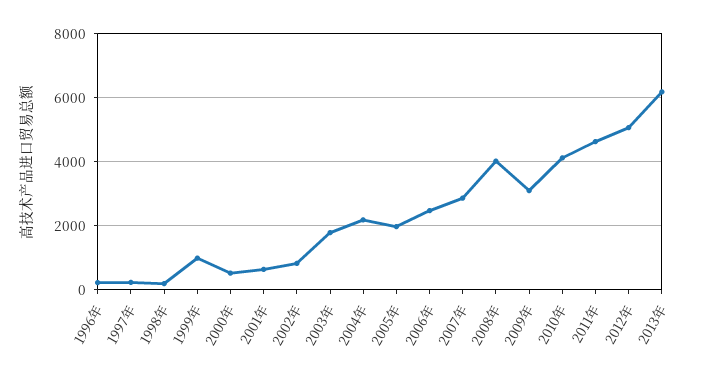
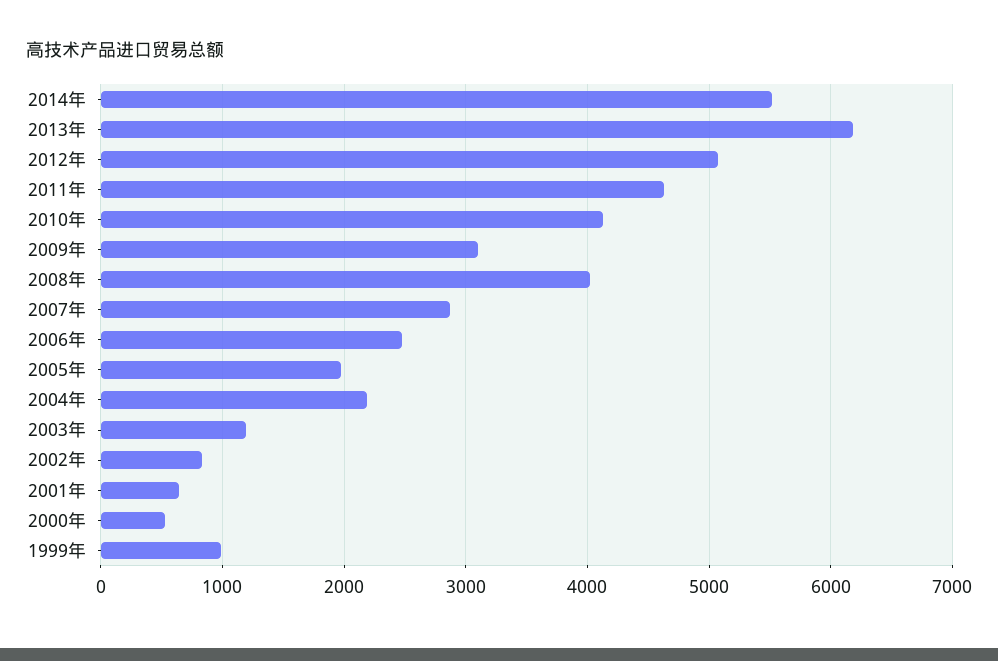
1996年: 200 -> none
1997年: 200 -> none
1998年: 200 -> none
2003年: 1800 -> 1200
2014年: none -> 5500

